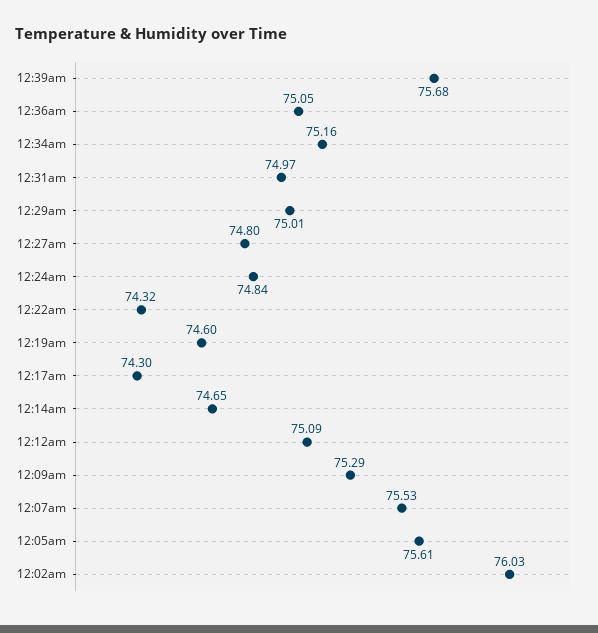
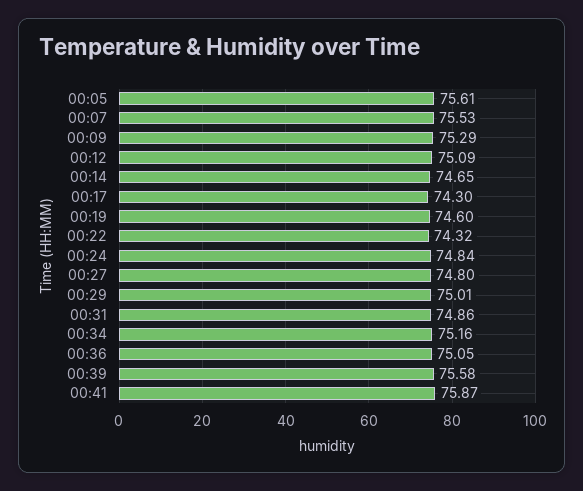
12:39am: 75.68 -> 75.58
12:31am: 74.97 -> 74.86
12:02am: 76.03 -> none
00:41: none -> 75.87

